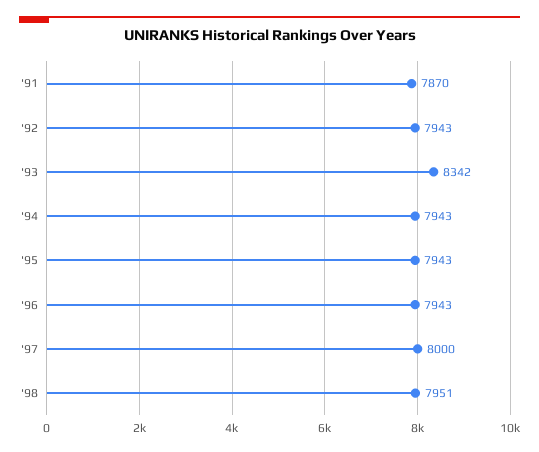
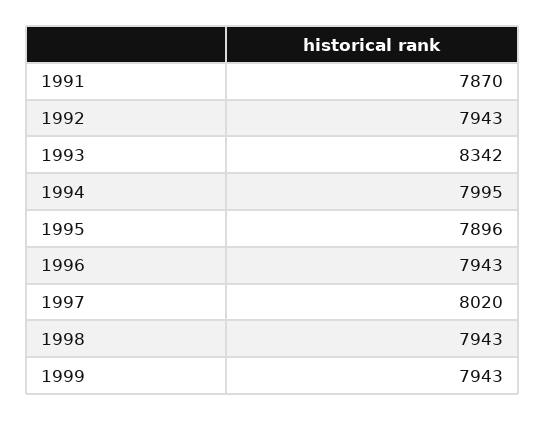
'94: 7943 -> 7995
'95: 7943 -> 7896
'97: 8000 -> 8020
'98: 7951 -> 7943
1999: none -> 7943

